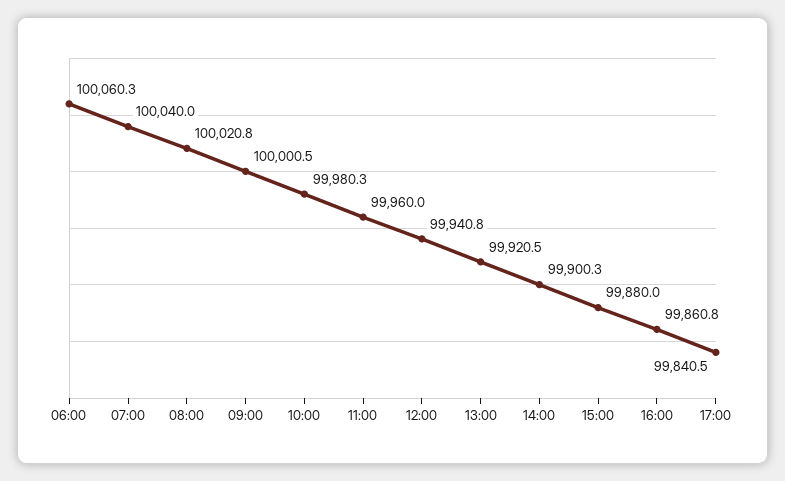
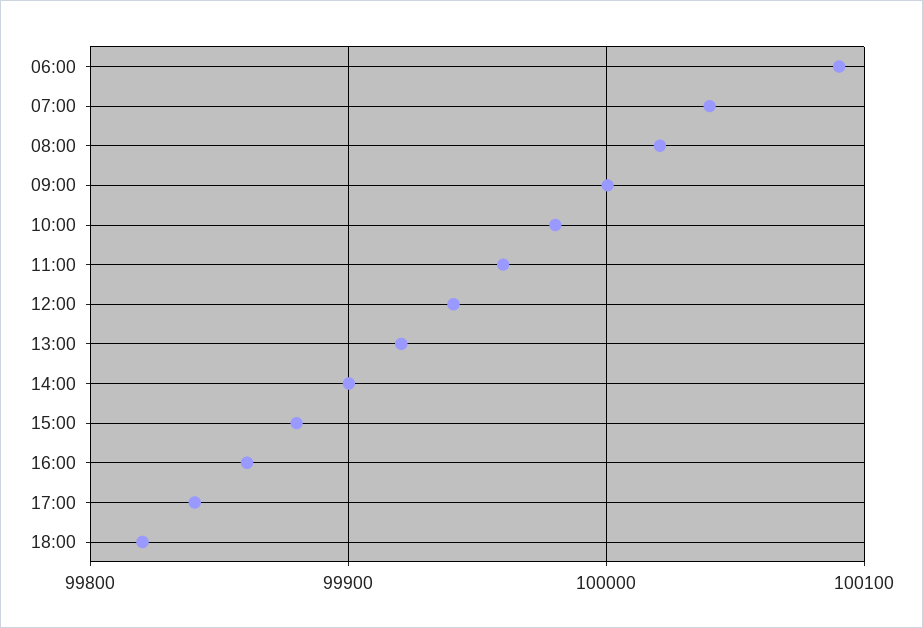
06:00: 100060.3 -> 100090
18:00: none -> 99820

